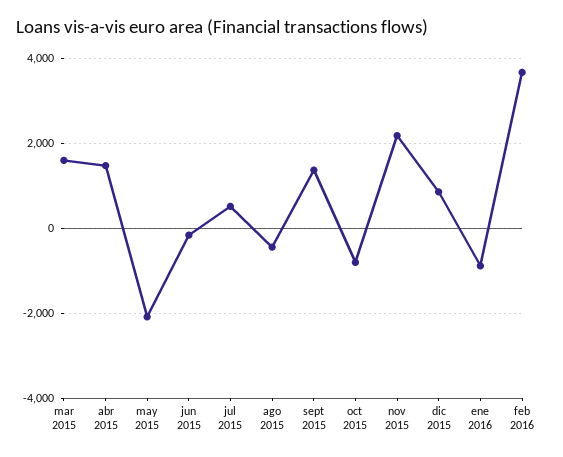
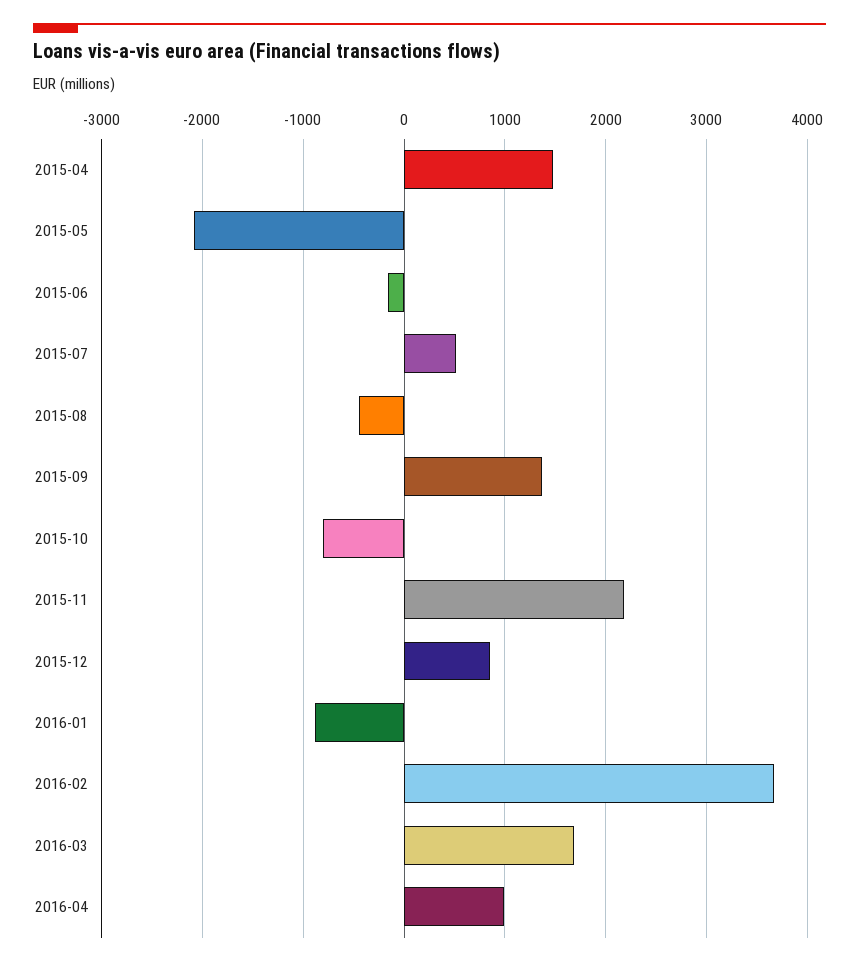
mar 2015: 1600 -> none
2016-03: none -> 1700
2016-04: none -> 1000

